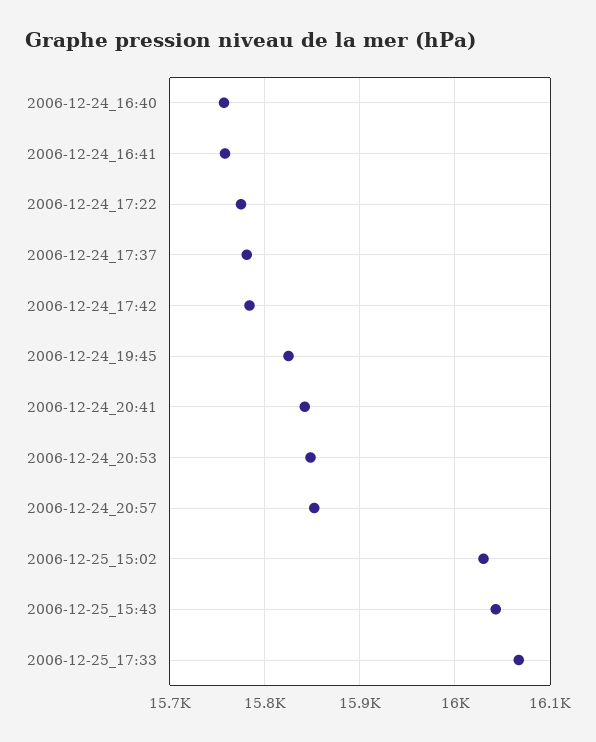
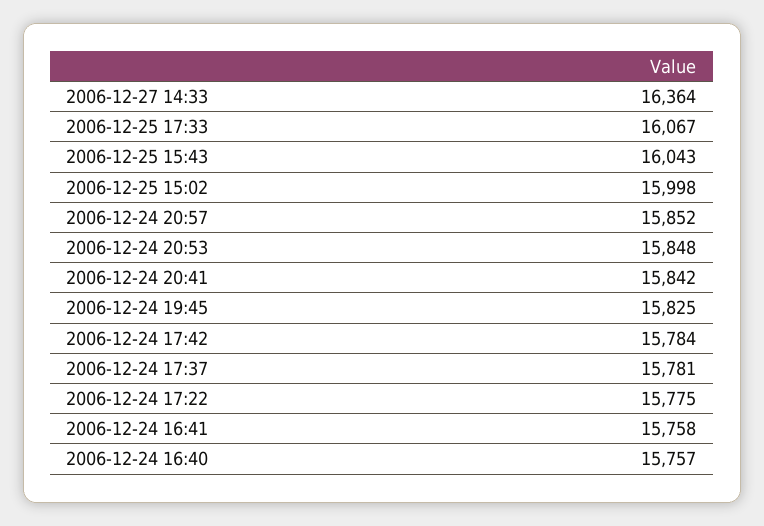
2006-12-25_15:02: 16030 -> 15998
2006-12-27 14:33: none -> 16364

